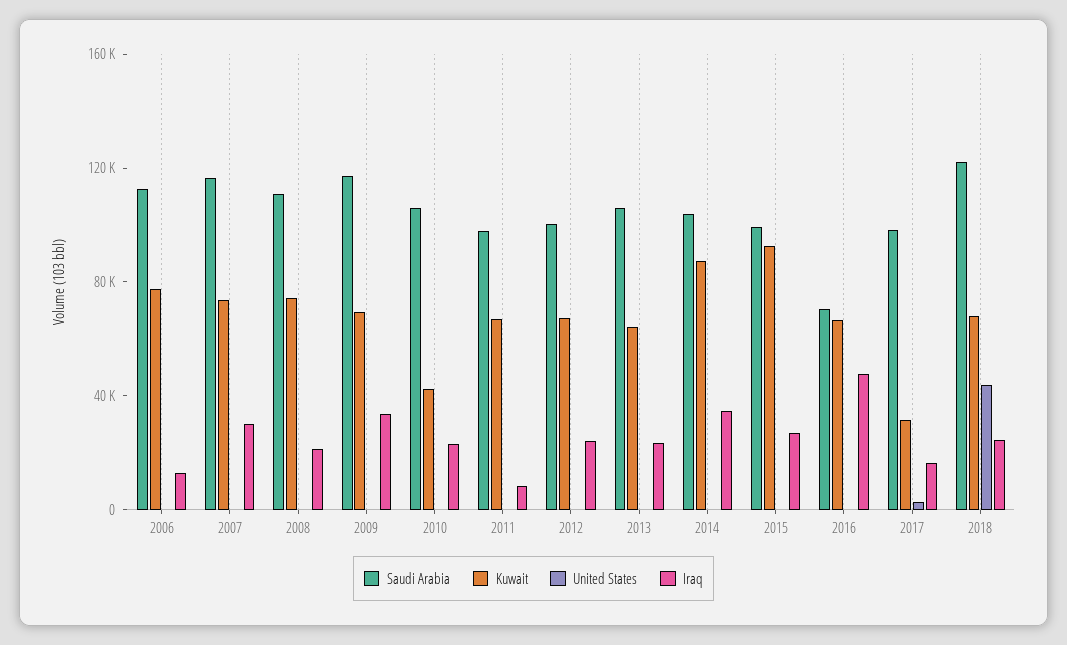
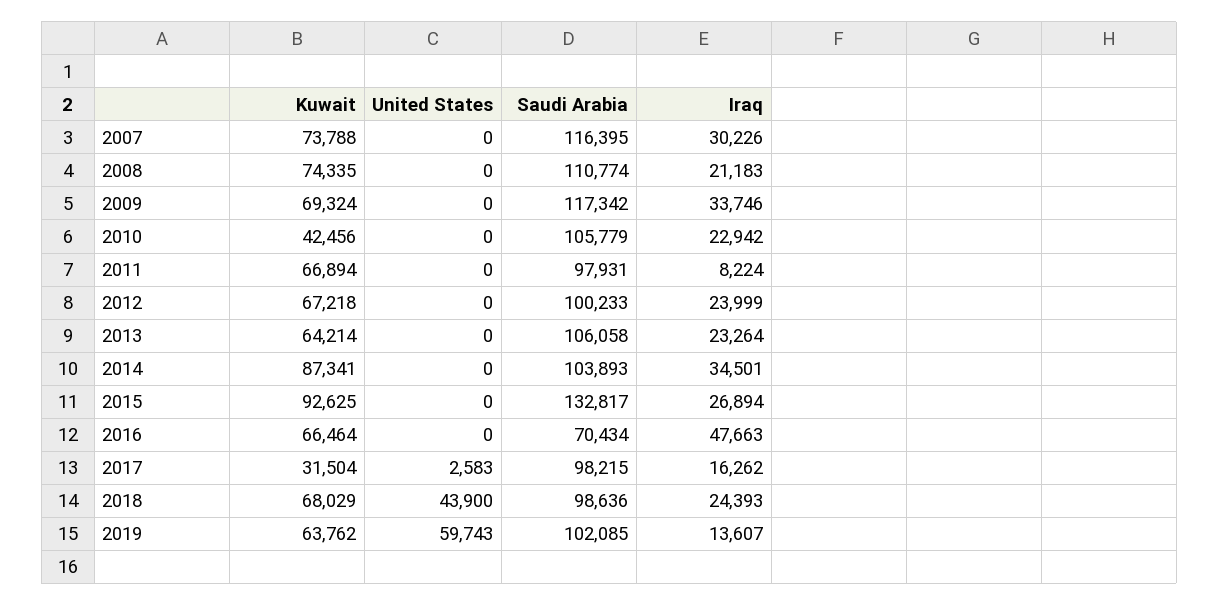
Saudi Arabia, 2006: 110000 -> none
Kuwait, 2006: 80000 -> none
United States, 2006: 0 -> none
Iraq, 2006: 10000 -> none
Saudi Arabia, 2015: 100000 -> 132817
Saudi Arabia, 2018: 120000 -> 98636
Kuwait, 2019: none -> 63762
United States, 2019: none -> 59743
Saudi Arabia, 2019: none -> 102085
Iraq, 2019: none -> 13607

